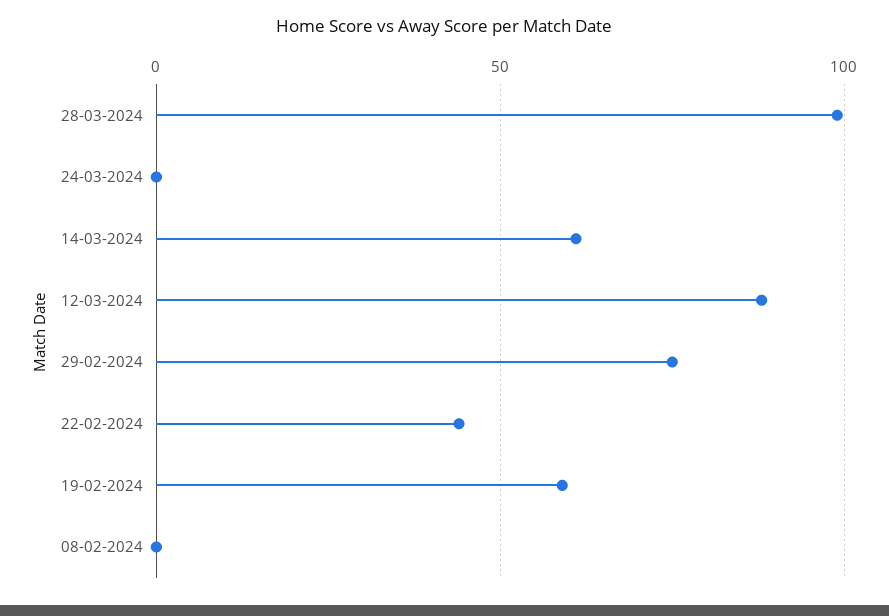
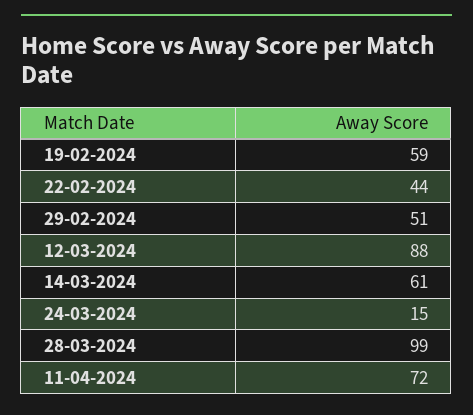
24-03-2024: 0 -> 15
29-02-2024: 75 -> 51
08-02-2024: 0 -> none
11-04-2024: none -> 72

